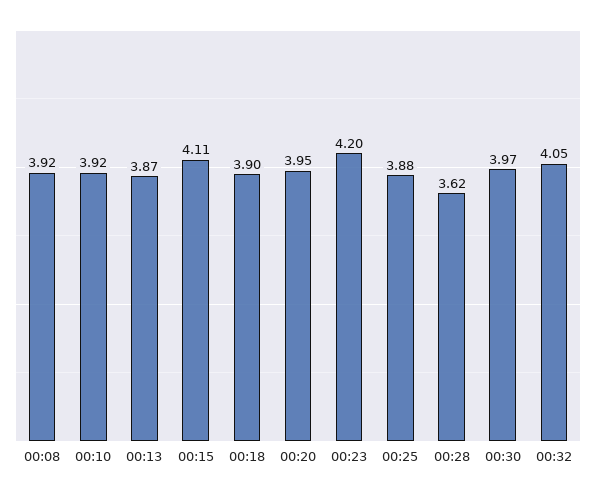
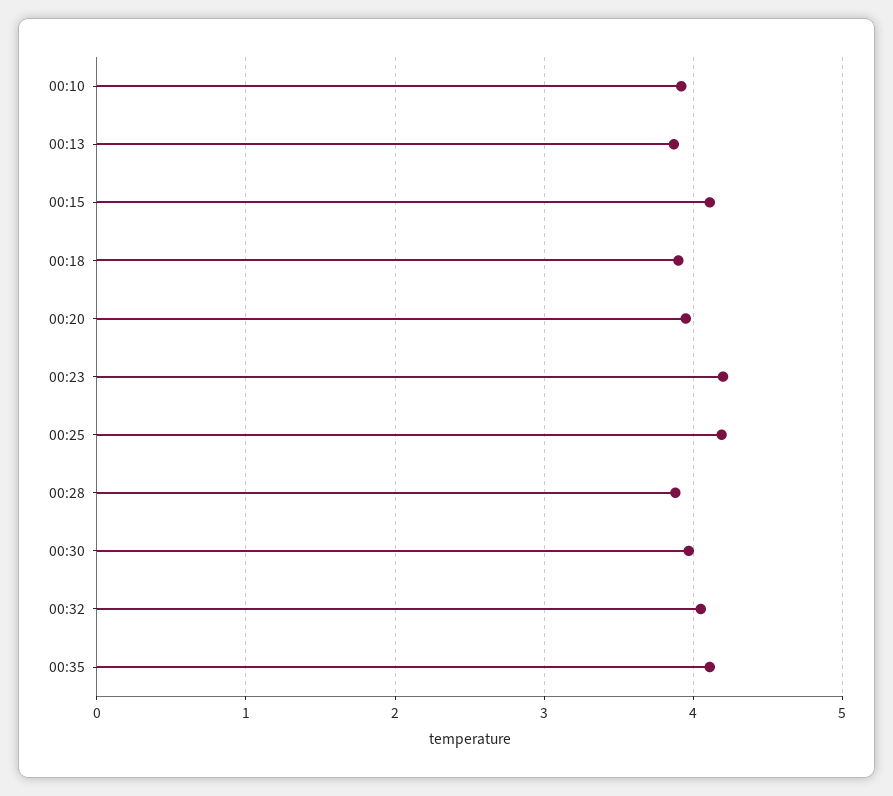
00:08: 3.92 -> none
00:25: 3.88 -> 4.2
00:28: 3.62 -> 3.9
00:35: none -> 4.1

